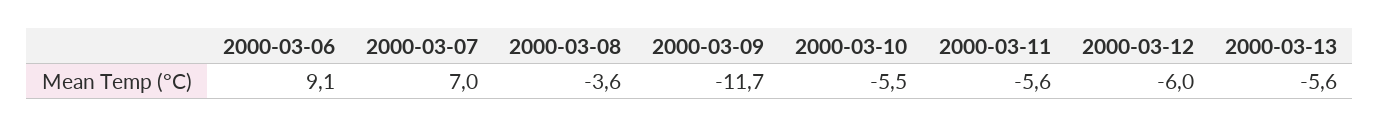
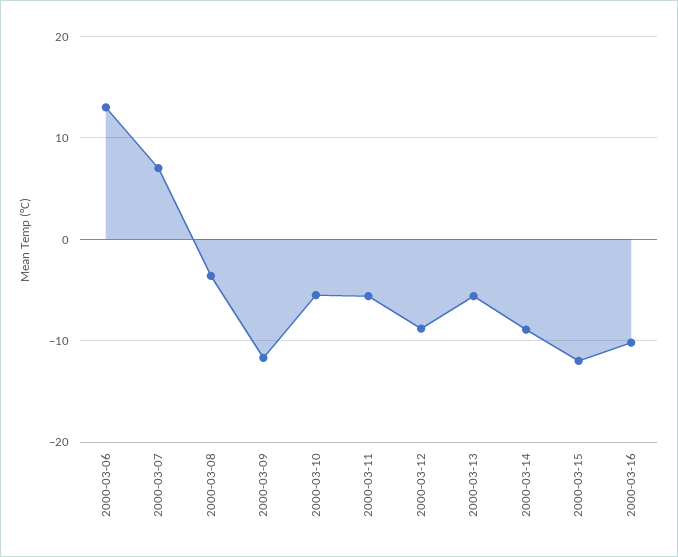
2000-03-06: 9.1 -> 13
2000-03-12: -6 -> -9
2000-03-14: none -> -9
2000-03-15: none -> -12
2000-03-16: none -> -10

